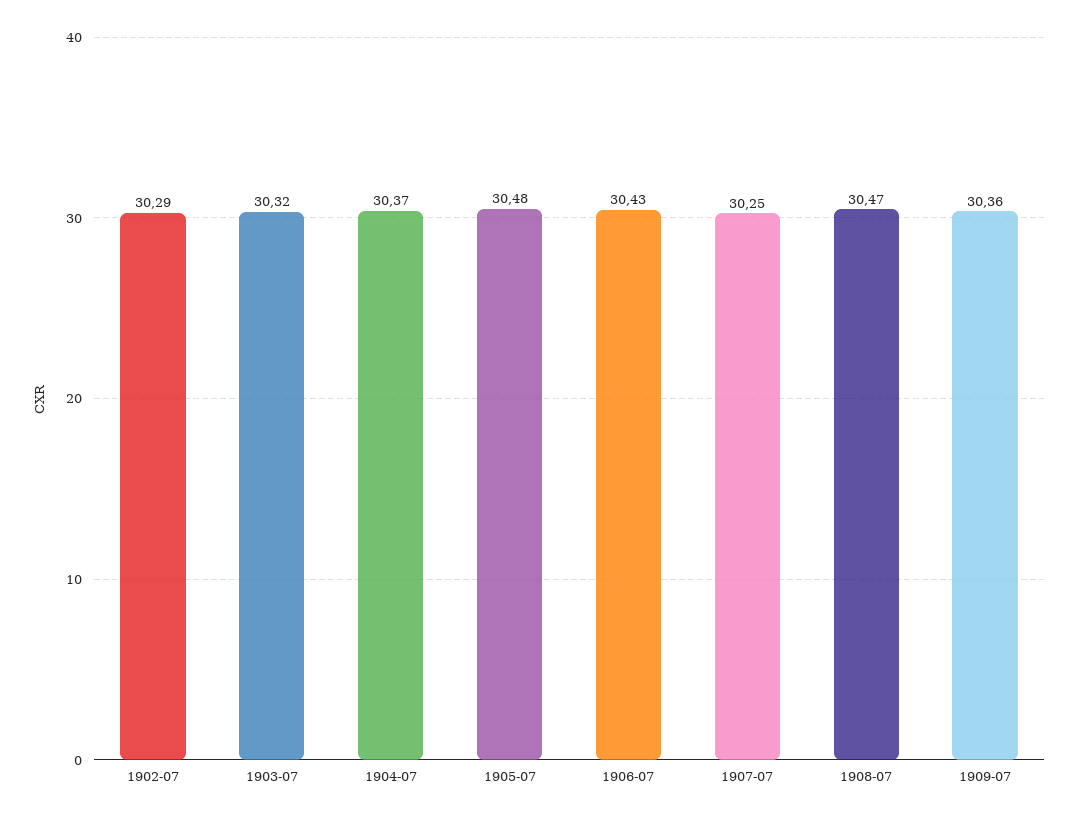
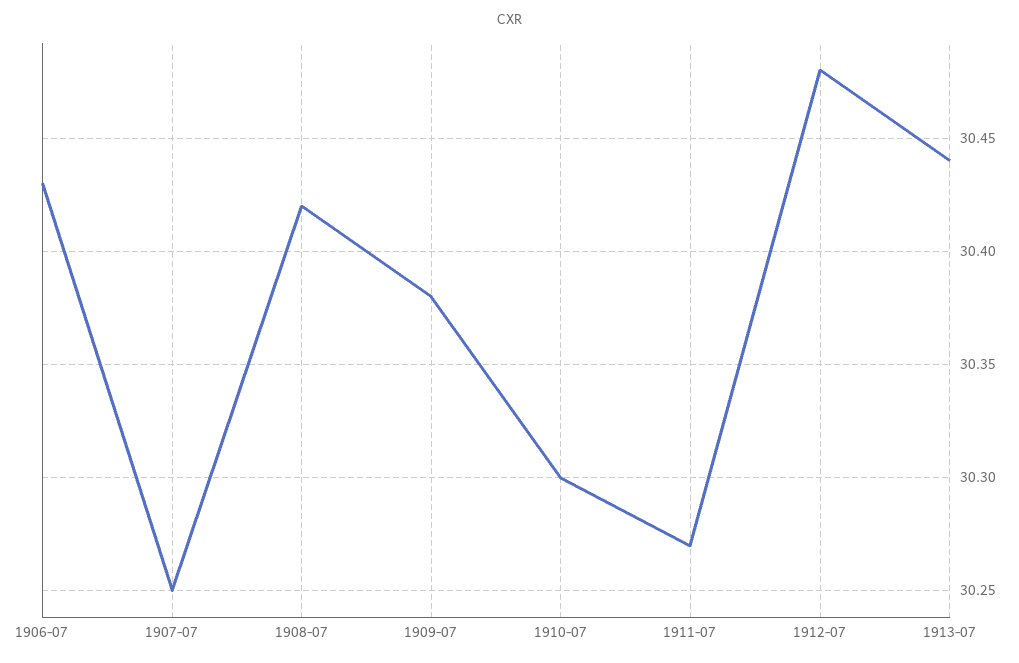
1902-07: 30.29 -> none
1903-07: 30.32 -> none
1904-07: 30.37 -> none
1905-07: 30.48 -> none
1908-07: 30.47 -> 30.42
1909-07: 30.36 -> 30.38
1910-07: none -> 30.3
1911-07: none -> 30.27
1912-07: none -> 30.48
1913-07: none -> 30.44

